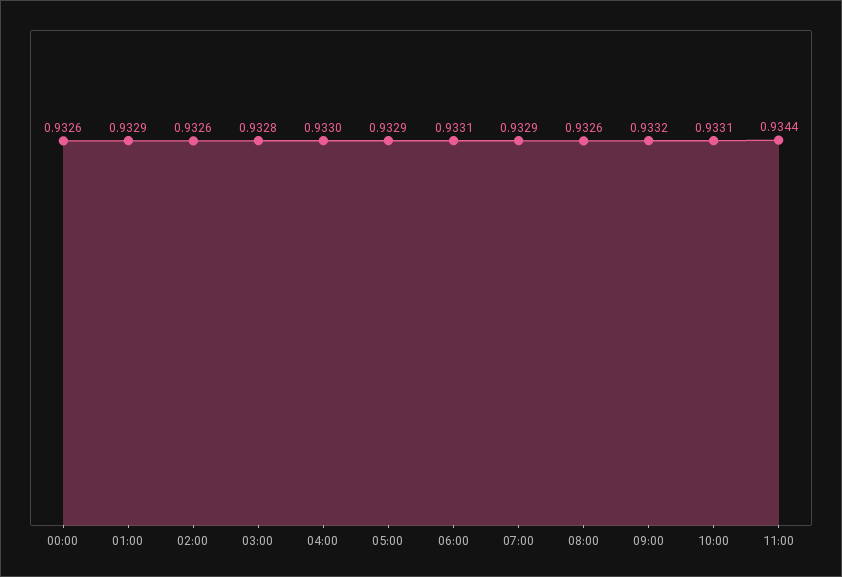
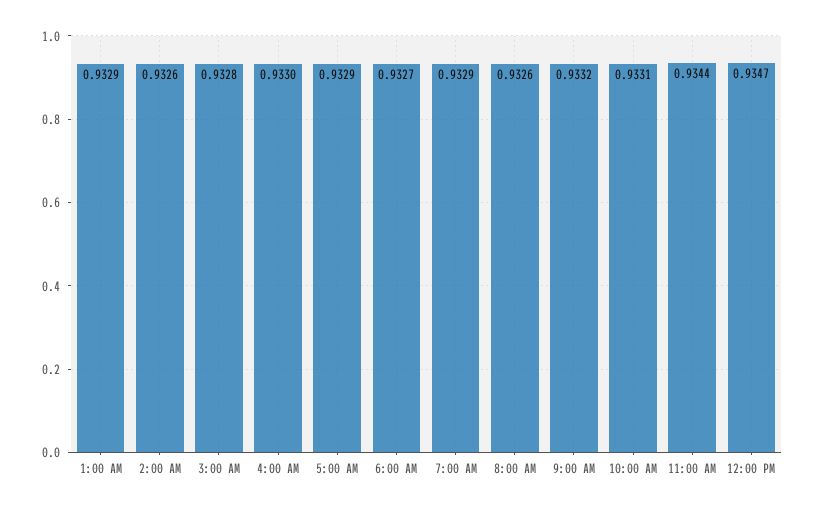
00:00: 0.9326 -> none
06:00: 0.9331 -> 0.9327
12:00 PM: none -> 0.9347

